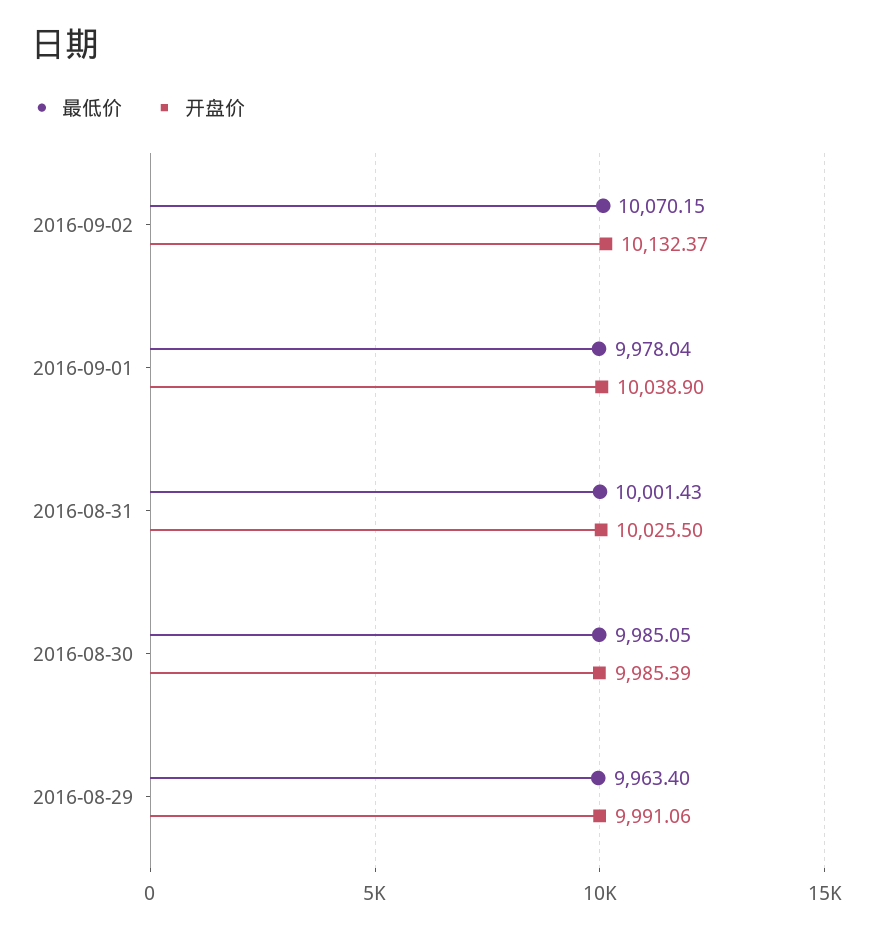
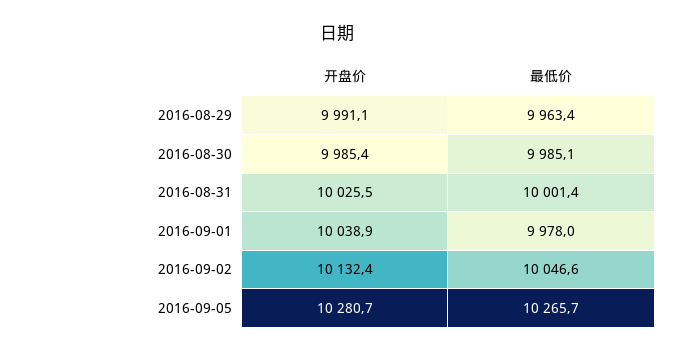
最低价, 2016-09-02: 10070.15 -> 10046.6
开盘价, 2016-09-05: none -> 10280.7
最低价, 2016-09-05: none -> 10265.7

